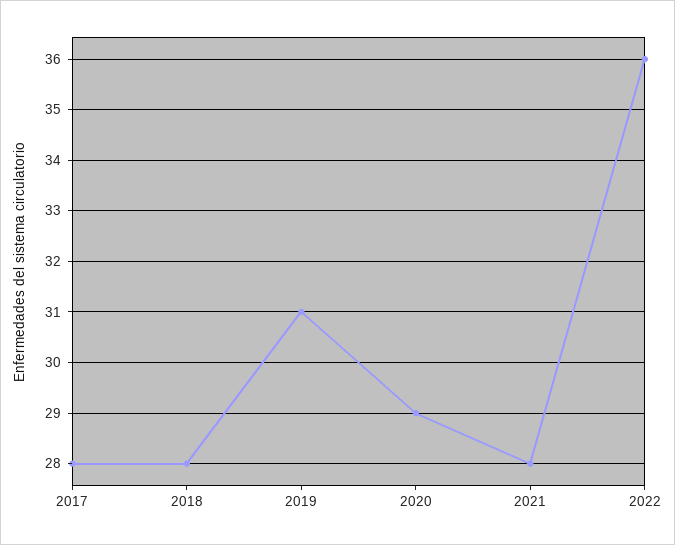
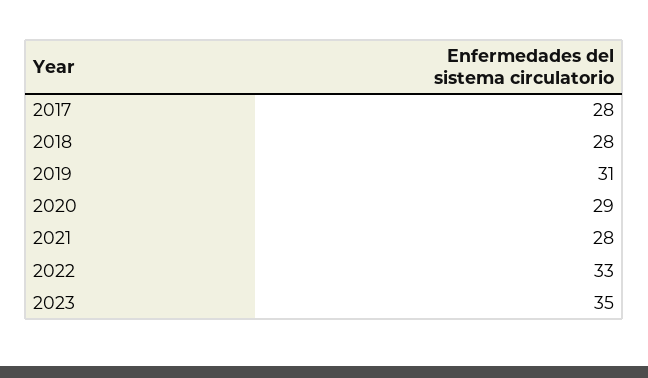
2022: 36 -> 33
2023: none -> 35

